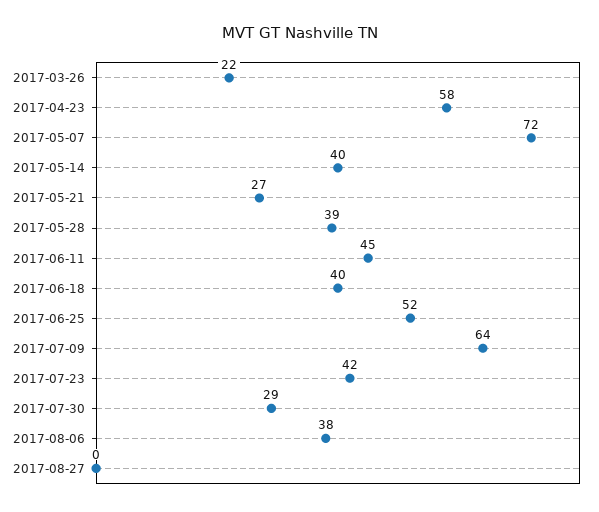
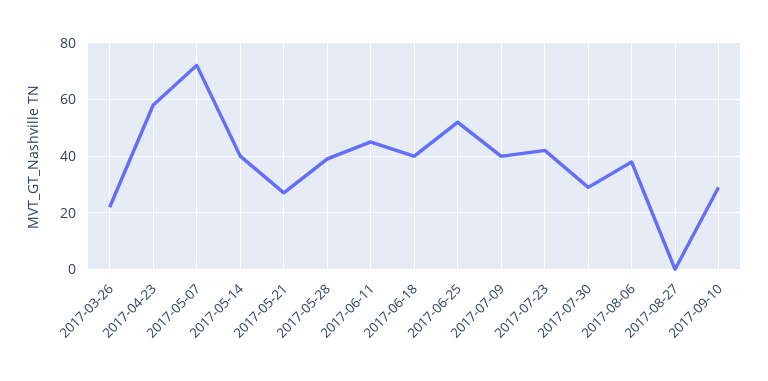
2017-07-09: 64 -> 40
2017-09-10: none -> 30

